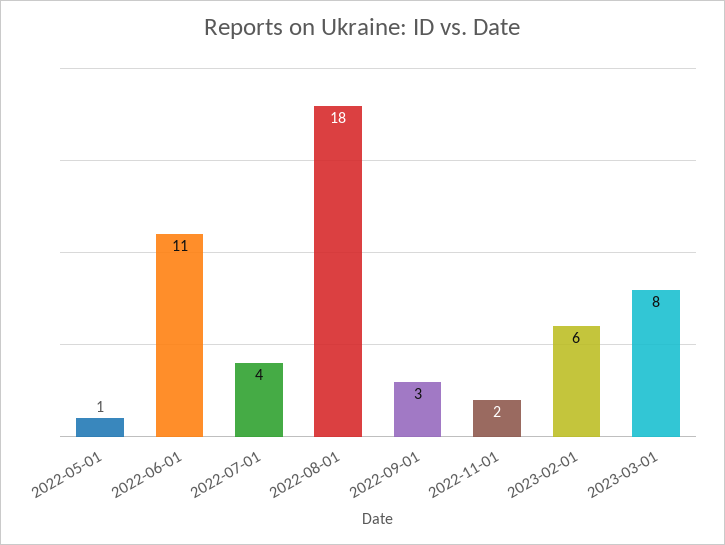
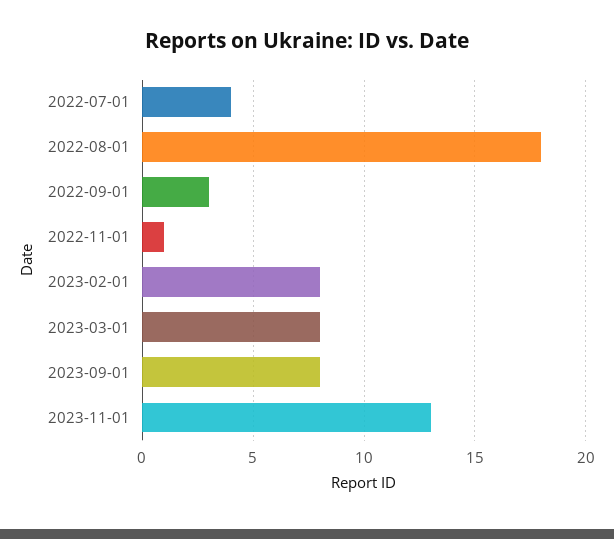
2022-05-01: 1 -> none
2022-06-01: 11 -> none
2022-11-01: 2 -> 1
2023-02-01: 6 -> 8
2023-09-01: none -> 8
2023-11-01: none -> 13

